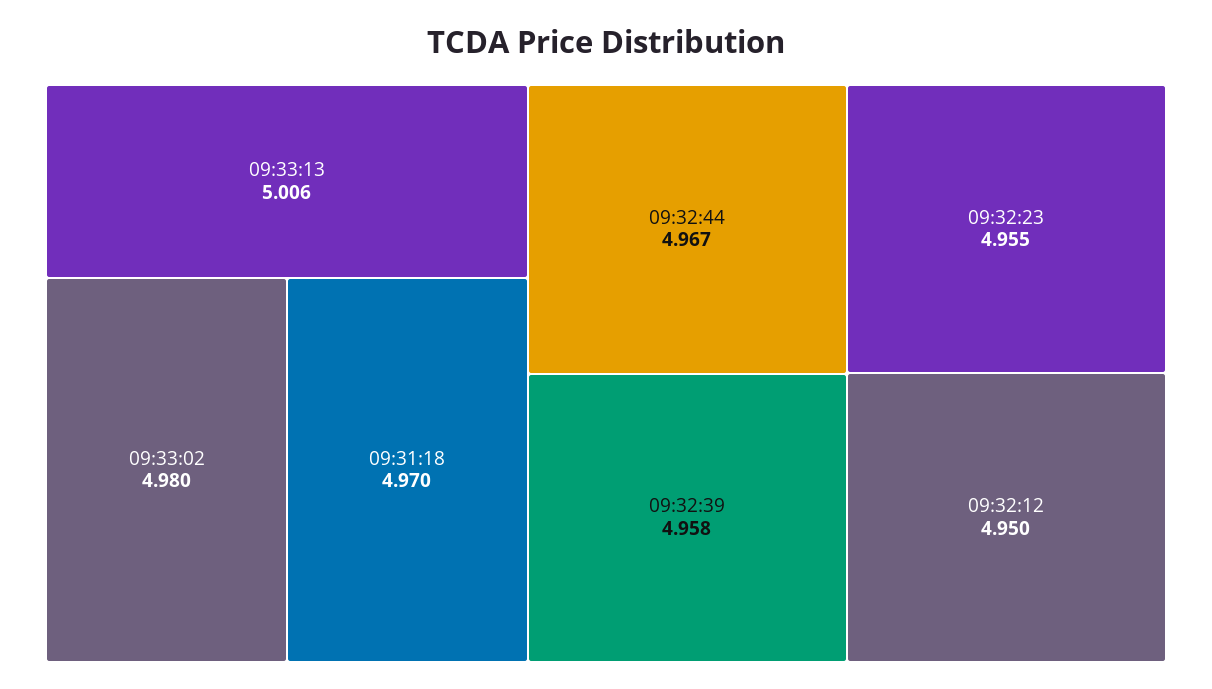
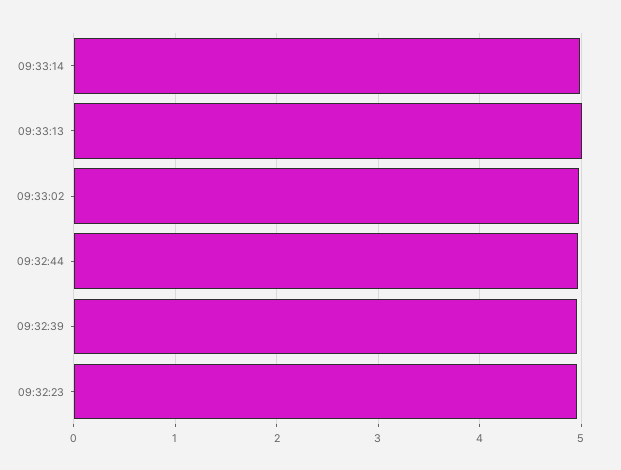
09:31:18: 4.97 -> none
09:32:12: 4.95 -> none
09:33:14: none -> 5

